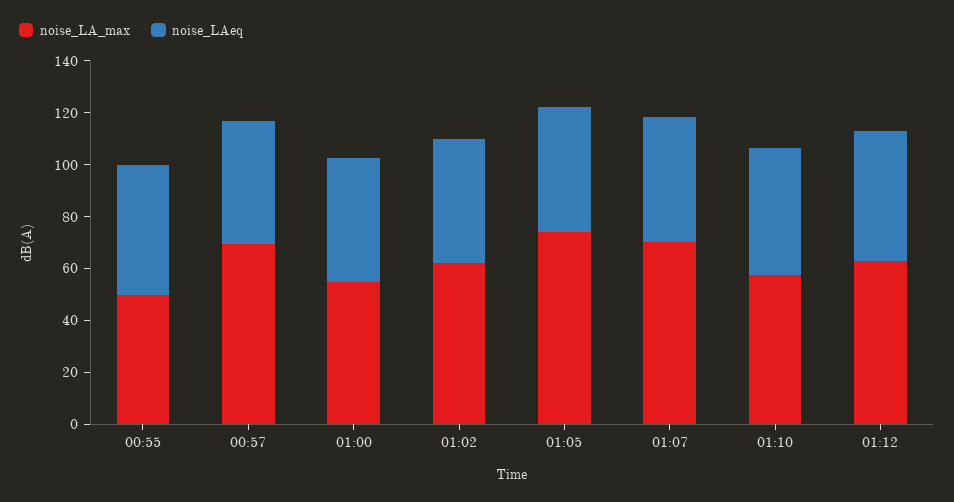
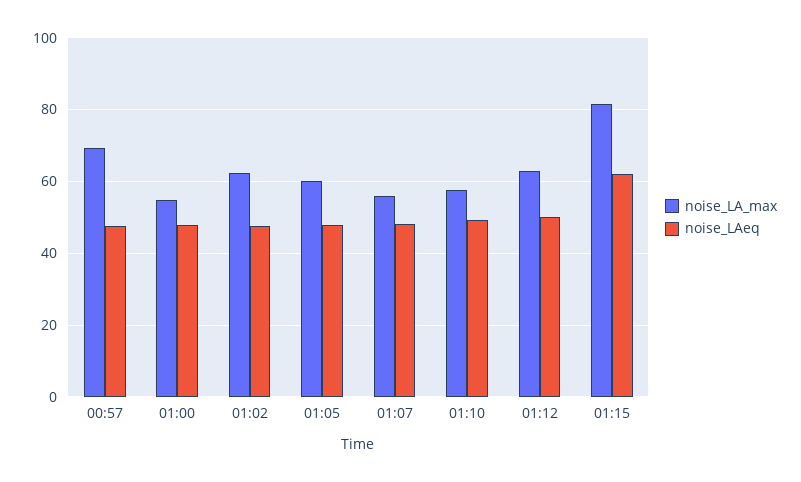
noise_LA_max, 00:55: 50 -> none
noise_LAeq, 00:55: 50 -> none
noise_LA_max, 01:05: 75 -> 60
noise_LA_max, 01:07: 70 -> 56
noise_LA_max, 01:15: none -> 82
noise_LAeq, 01:15: none -> 62

